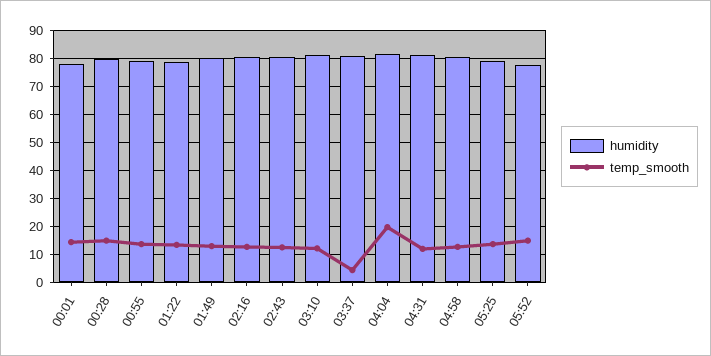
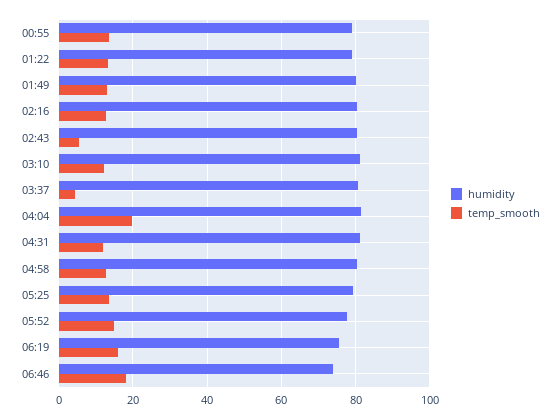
humidity, 00:01: 77.5 -> none
temp_smooth, 00:01: 15 -> none
humidity, 00:28: 80 -> none
temp_smooth, 00:28: 15 -> none
temp_smooth, 02:43: 12.5 -> 6
humidity, 06:19: none -> 76
temp_smooth, 06:19: none -> 16
humidity, 06:46: none -> 74
temp_smooth, 06:46: none -> 18

